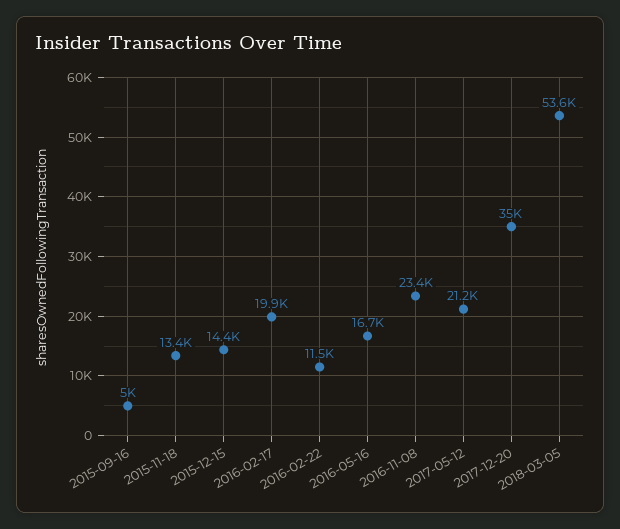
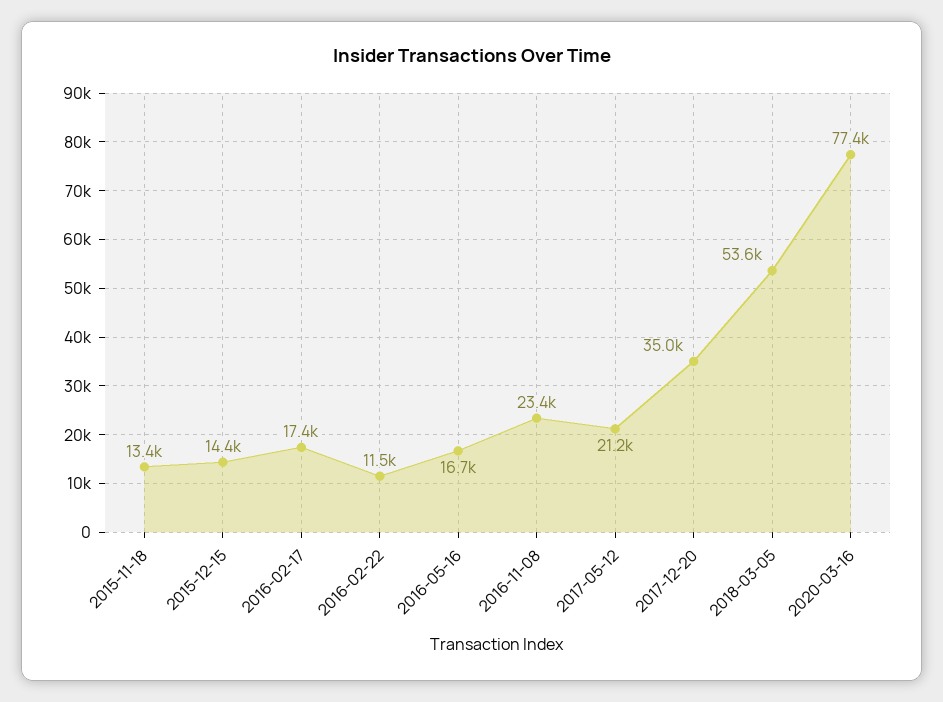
2015-09-16: 5000 -> none
2016-02-17: 19900 -> 17400
2020-03-16: none -> 77400

